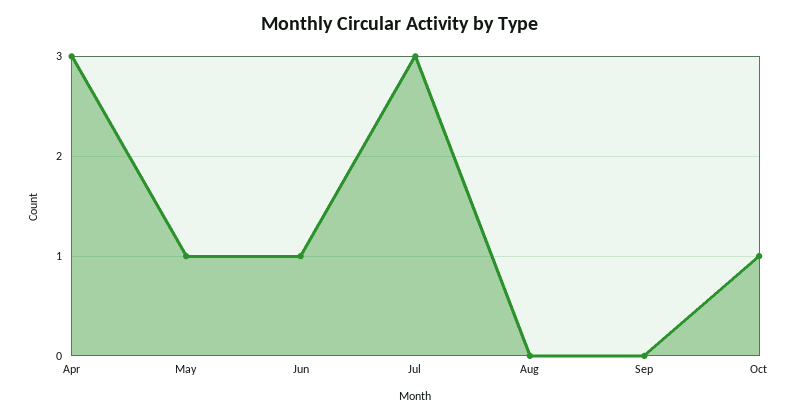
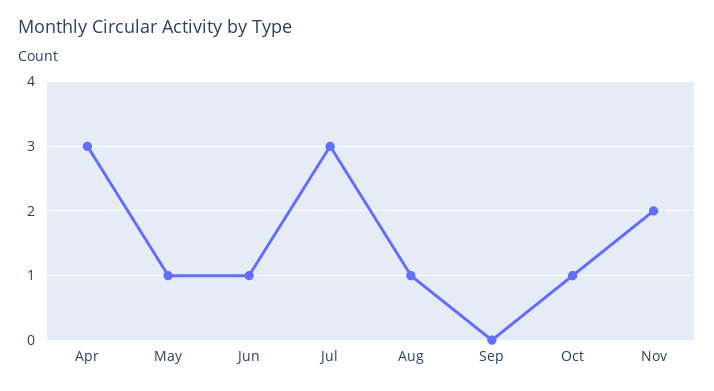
Aug: 0 -> 1
Nov: none -> 2

